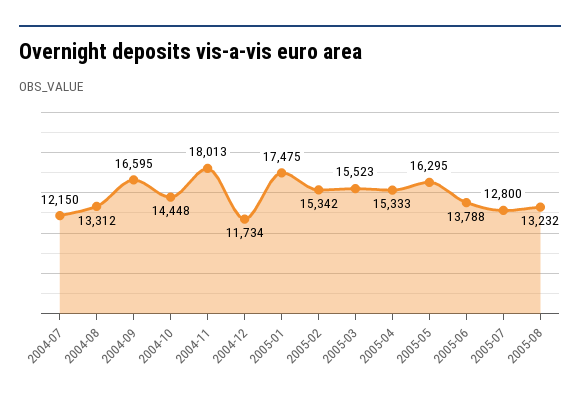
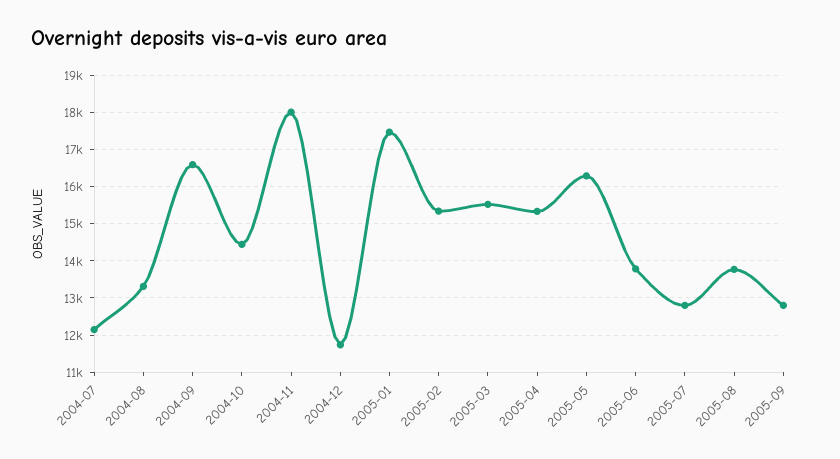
2005-08: 13232 -> 13800
2005-09: none -> 12800

